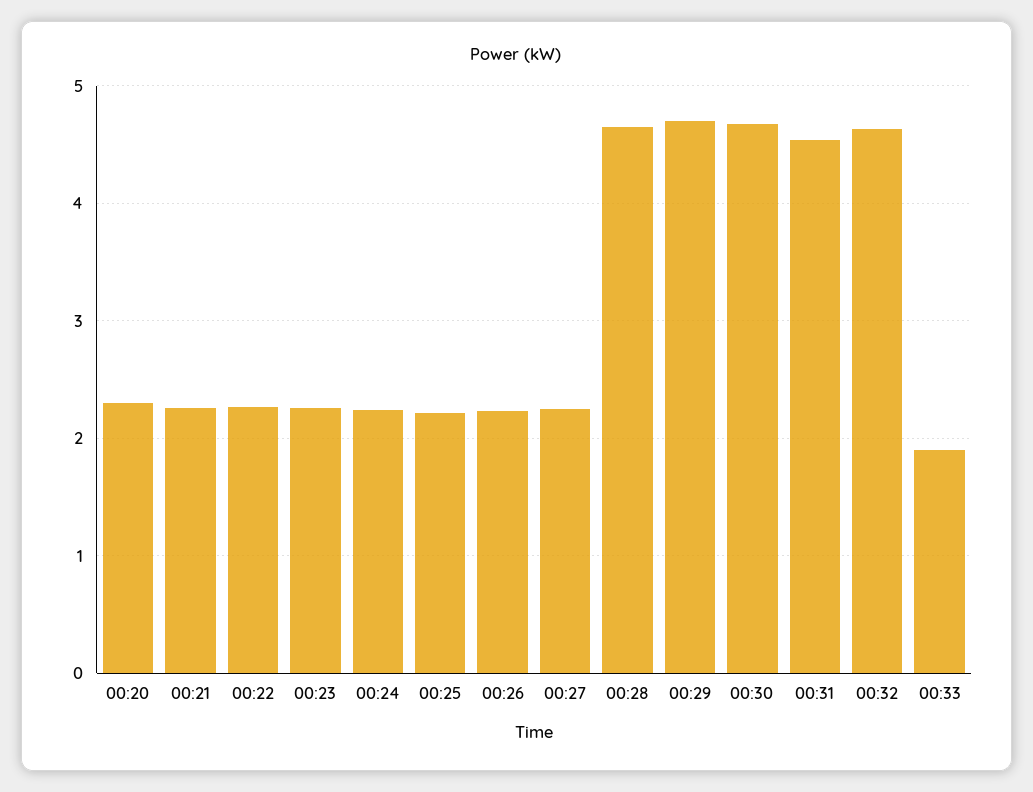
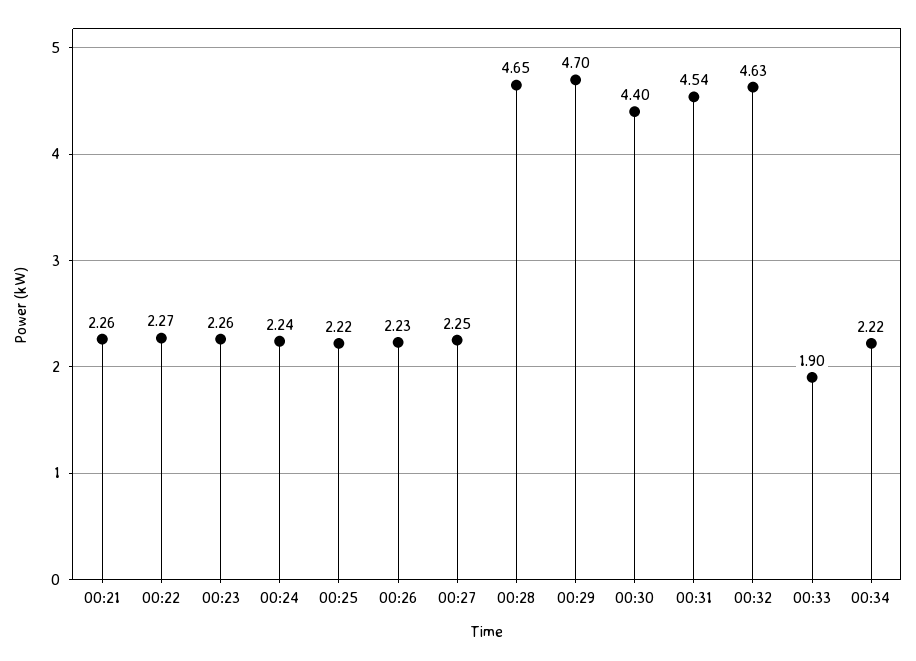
00:20: 2.3 -> none
00:30: 4.7 -> 4.4
00:34: none -> 2.22

